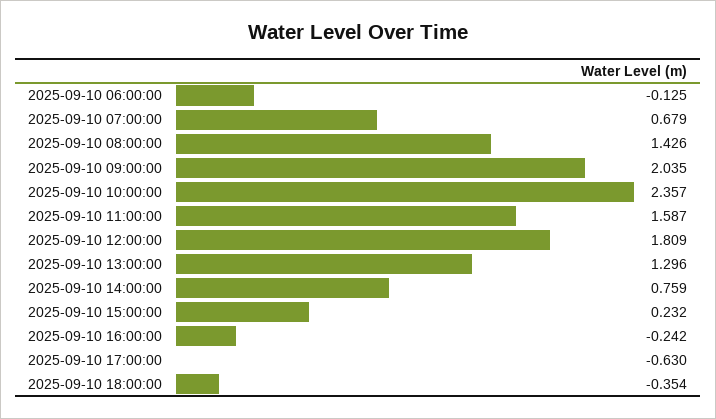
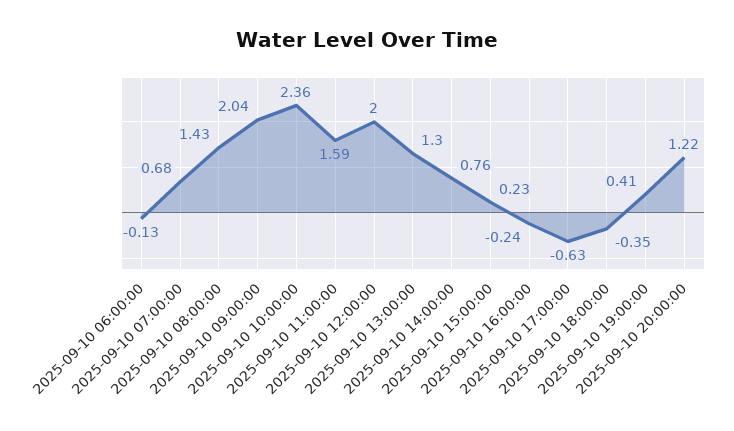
2025-09-10 12:00:00: 1.809 -> 2
2025-09-10 19:00:00: none -> 0.41
2025-09-10 20:00:00: none -> 1.22

